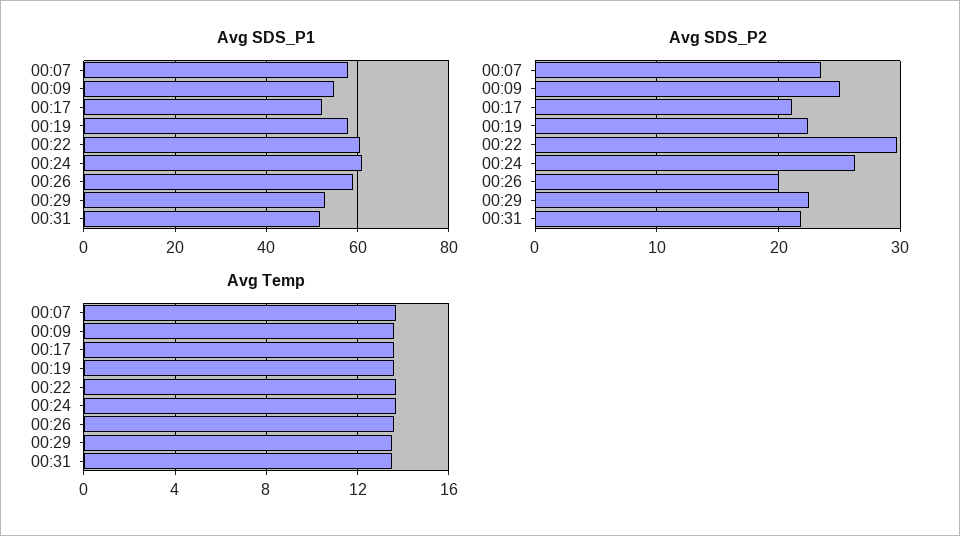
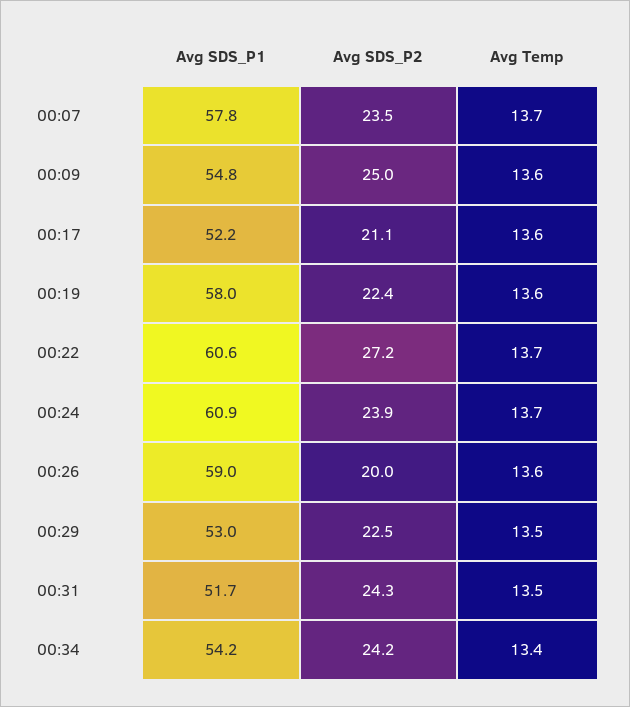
Avg SDS_P2, 00:22: 30 -> 27.2
Avg SDS_P2, 00:24: 26 -> 23.9
Avg SDS_P2, 00:31: 22 -> 24.3
Avg SDS_P1, 00:34: none -> 54.2
Avg SDS_P2, 00:34: none -> 24.2
Avg Temp, 00:34: none -> 13.4

